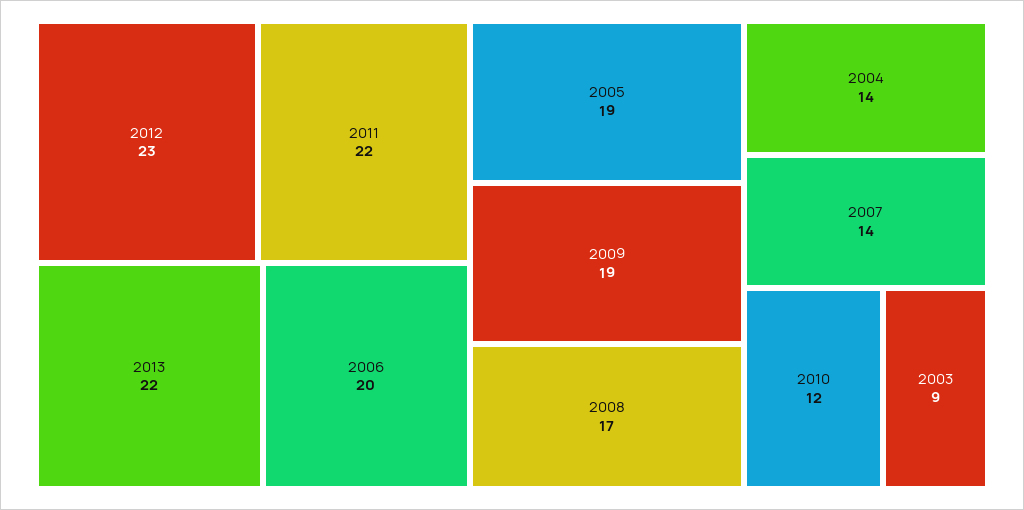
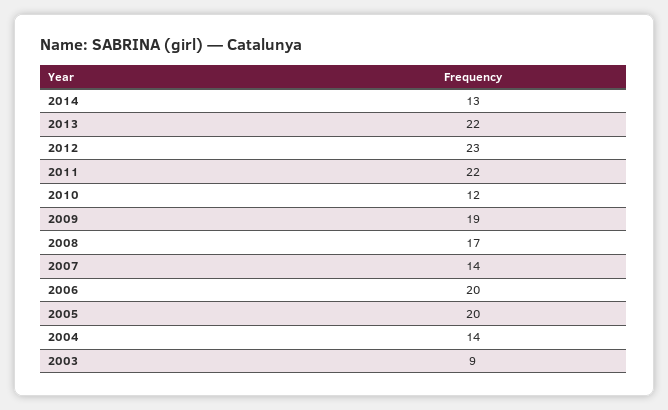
2005: 19 -> 20
2014: none -> 13

